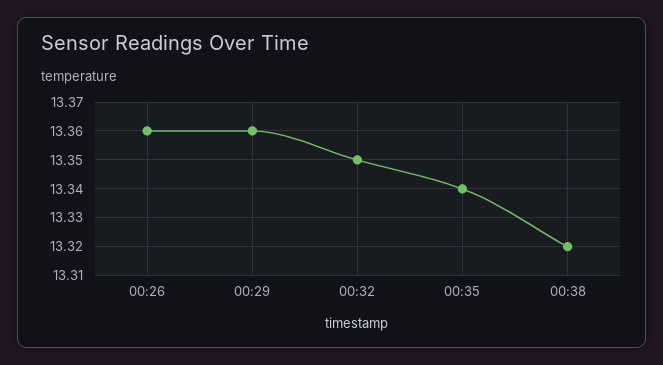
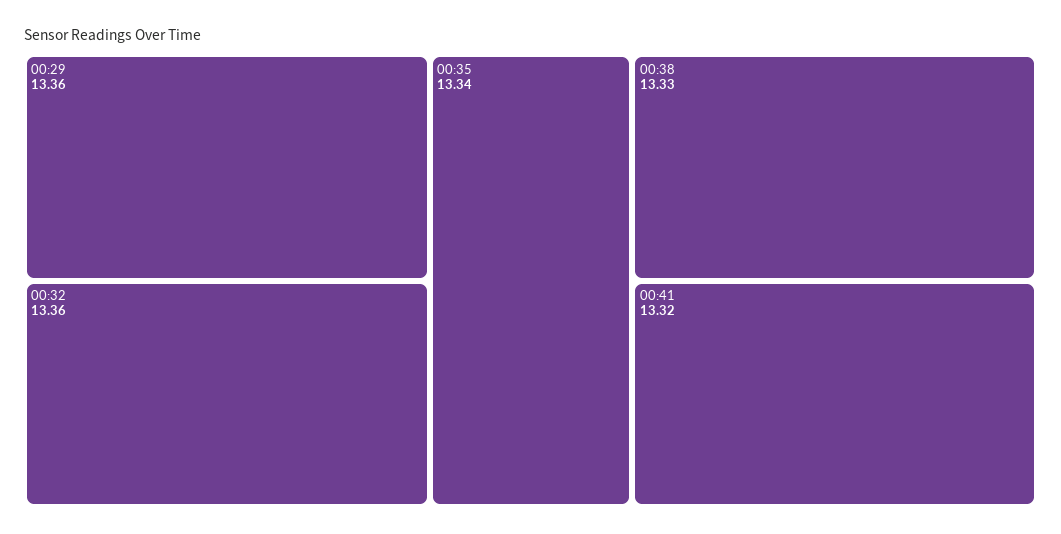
00:26: 13.36 -> none
00:32: 13.35 -> 13.36
00:38: 13.32 -> 13.33
00:41: none -> 13.32

